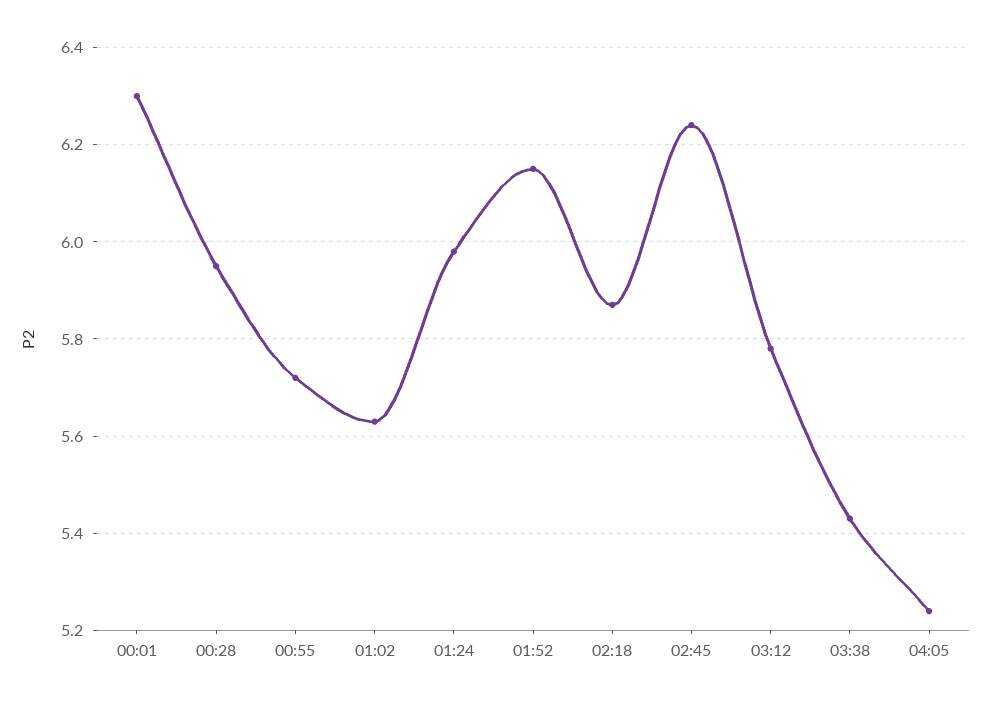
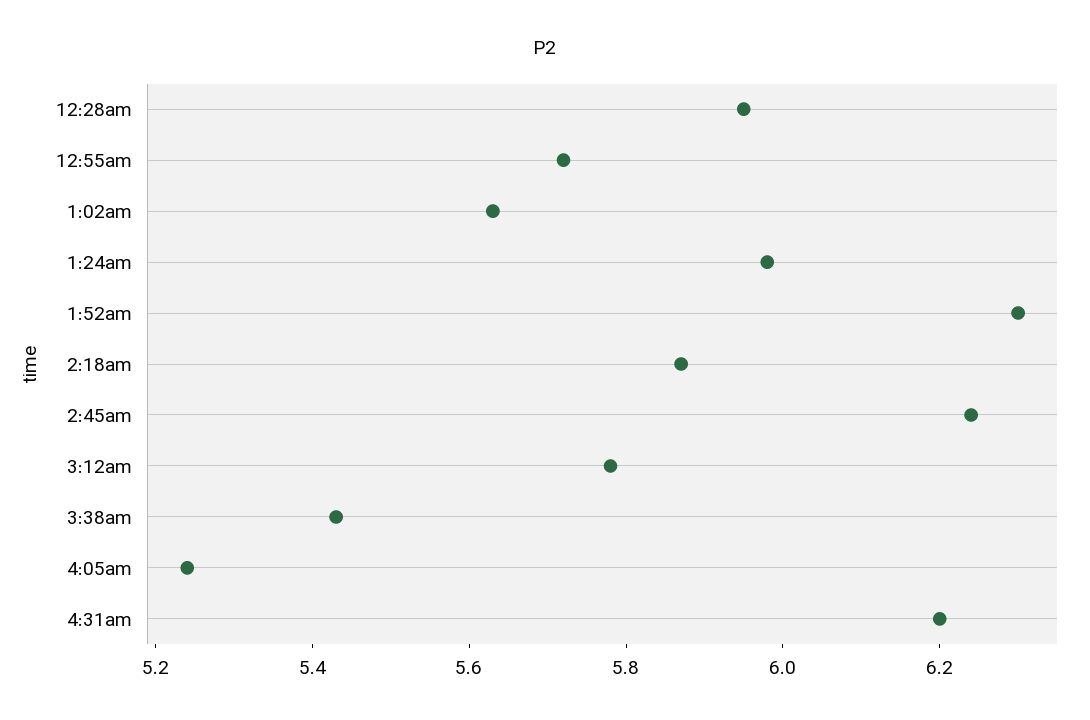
00:01: 6.3 -> none
01:52: 6.15 -> 6.3
4:31am: none -> 6.2

